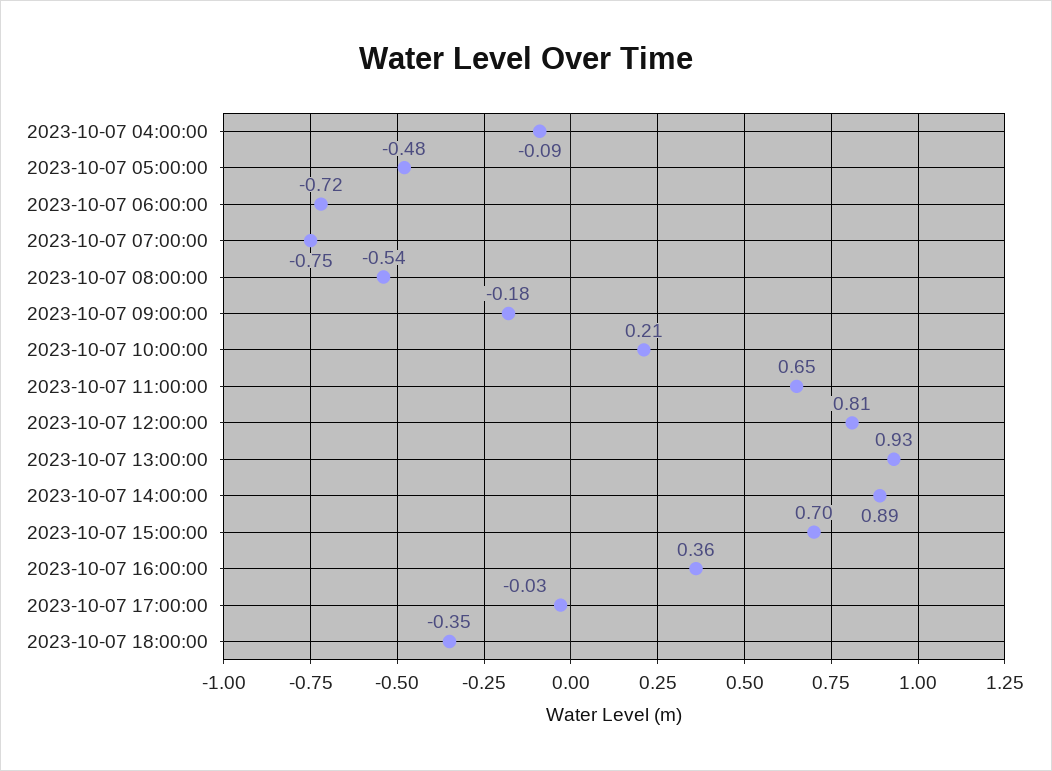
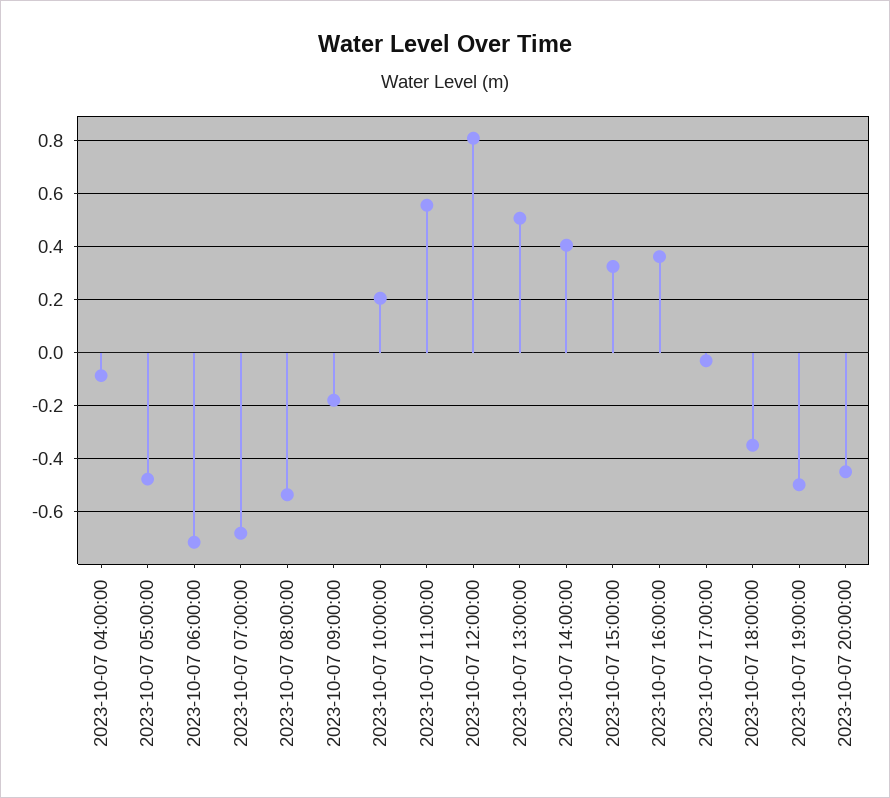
2023-10-07 07:00:00: -0.75 -> -0.675
2023-10-07 11:00:00: 0.65 -> 0.55
2023-10-07 13:00:00: 0.93 -> 0.5
2023-10-07 14:00:00: 0.89 -> 0.4
2023-10-07 15:00:00: 0.7 -> 0.325
2023-10-07 19:00:00: none -> -0.5
2023-10-07 20:00:00: none -> -0.45

